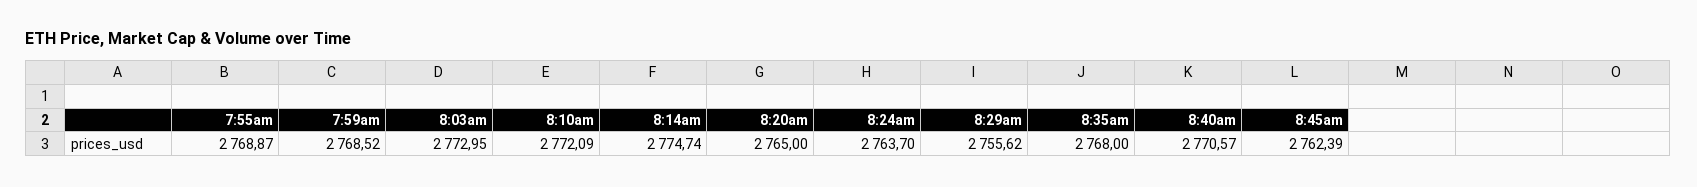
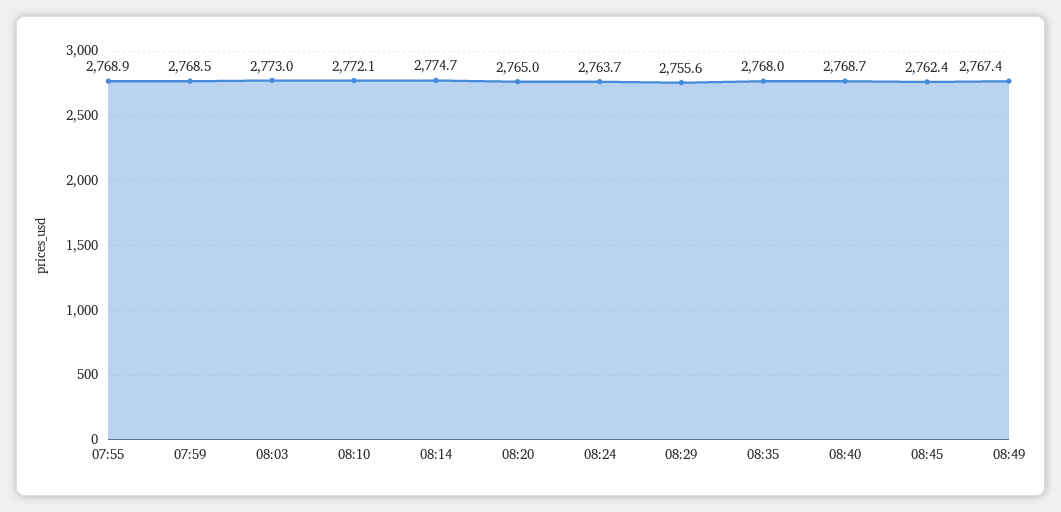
8:40am: 2770.57 -> 2768.7
08:49: none -> 2767.4

